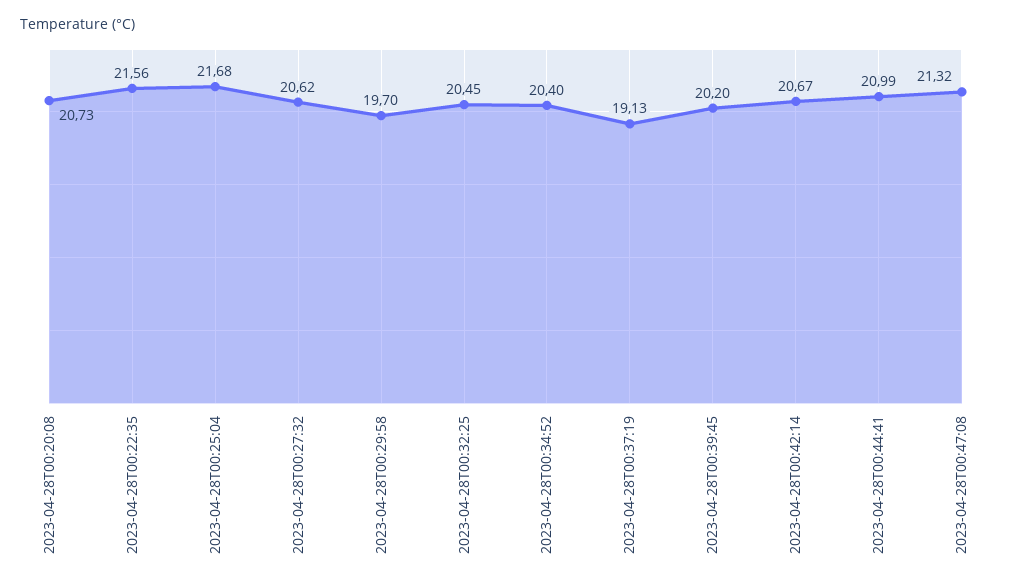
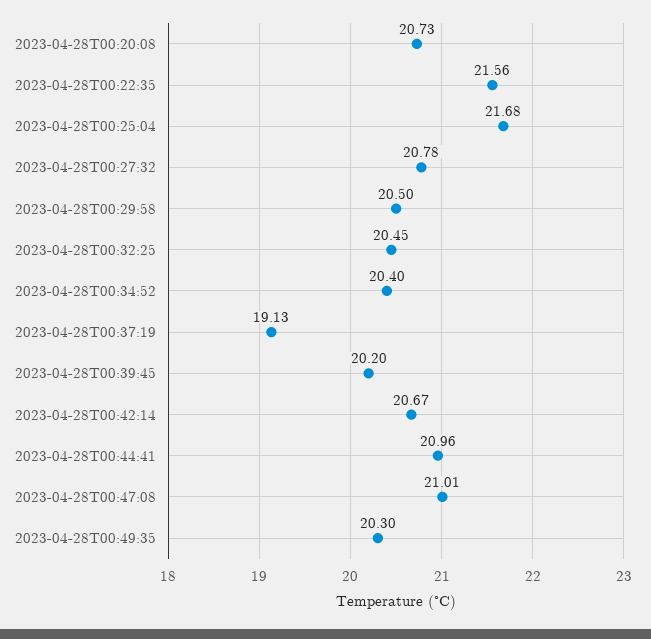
2023-04-28T00:27:32: 20.62 -> 20.78
2023-04-28T00:29:58: 19.7 -> 20.5
2023-04-28T00:44:41: 20.99 -> 20.96
2023-04-28T00:47:08: 21.32 -> 21.01
2023-04-28T00:49:35: none -> 20.3

